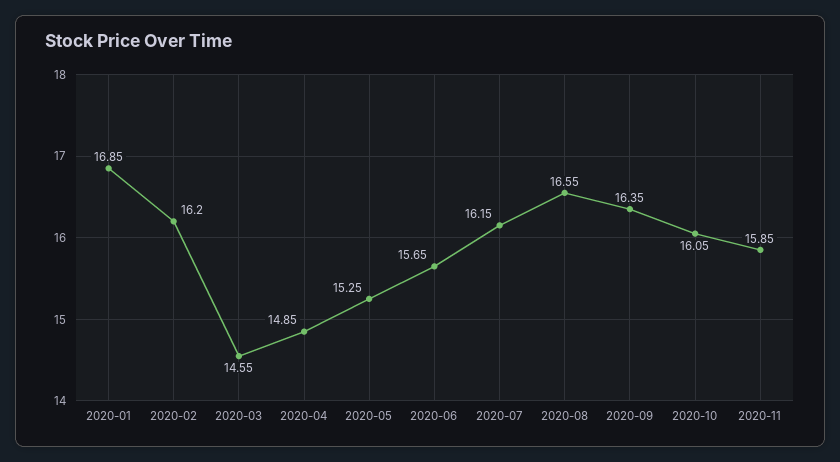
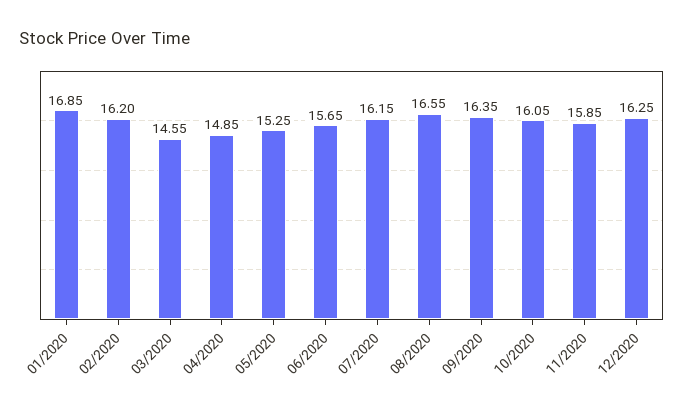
12/2020: none -> 16.25

